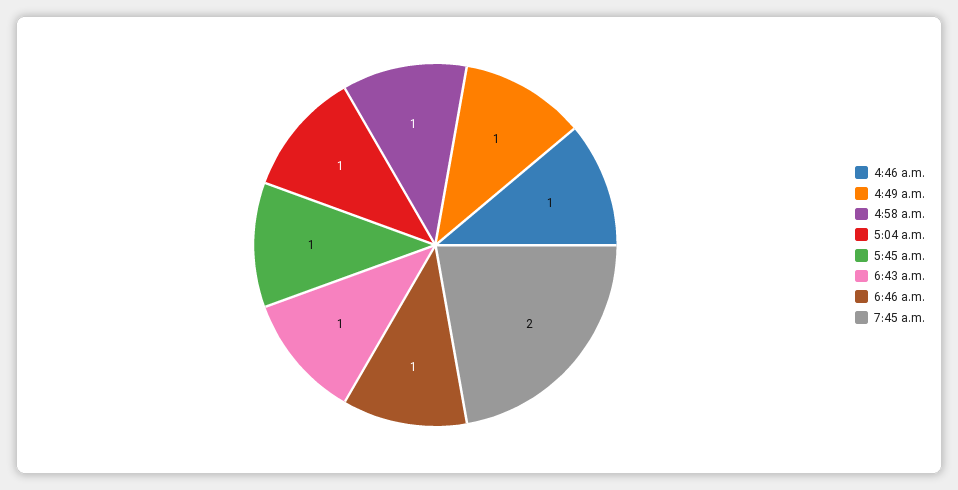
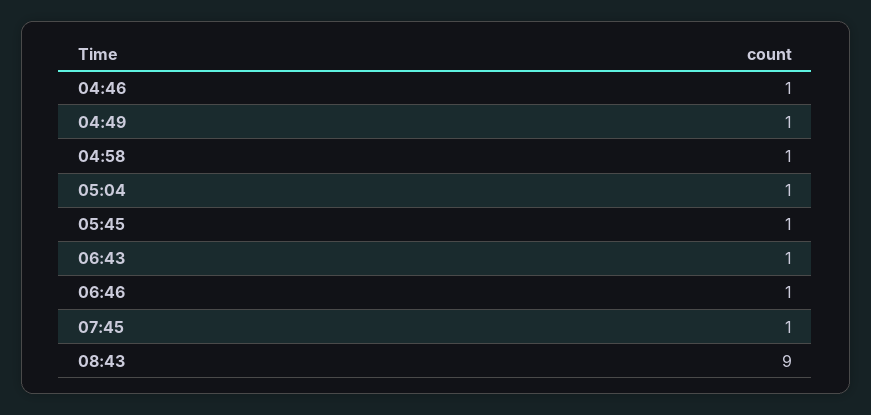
7:45 a.m.: 2 -> 1
08:43: none -> 9

